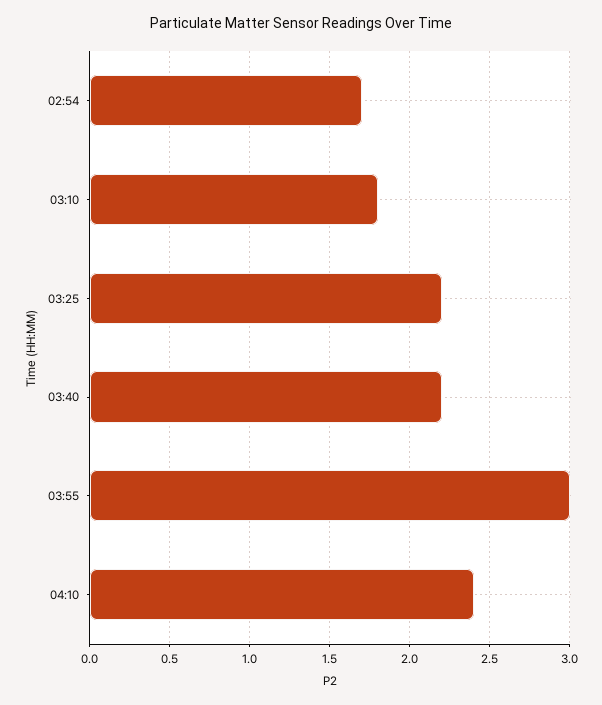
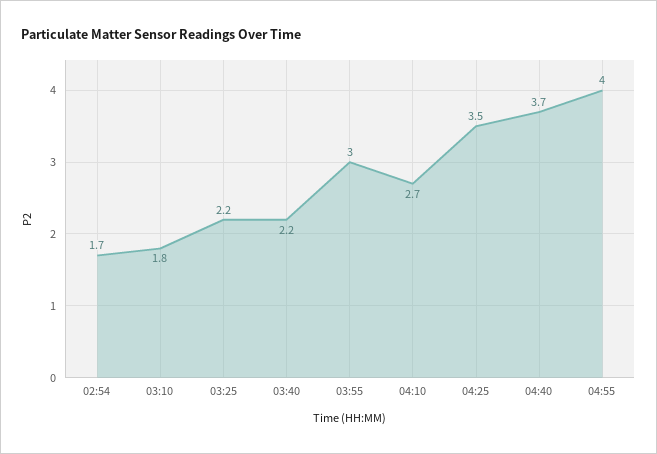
04:10: 2.4 -> 2.7
04:25: none -> 3.5
04:40: none -> 3.7
04:55: none -> 4

